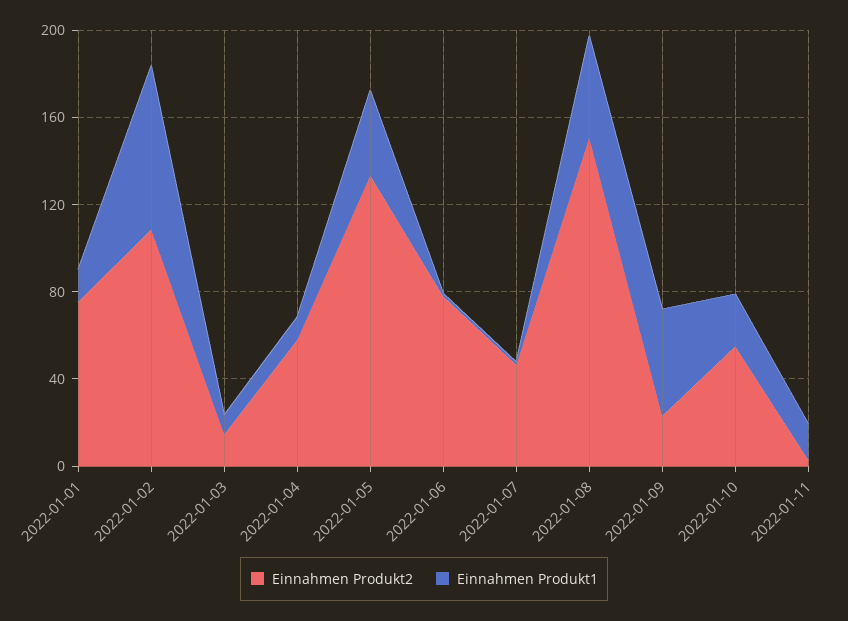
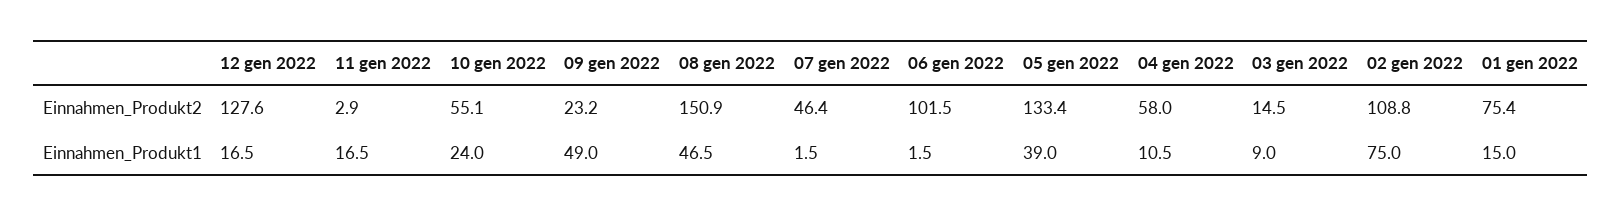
Einnahmen Produkt2, 2022-01-06: 80 -> 101.5
Einnahmen Produkt2, 12 gen 2022: none -> 127.6
Einnahmen Produkt1, 12 gen 2022: none -> 16.5

